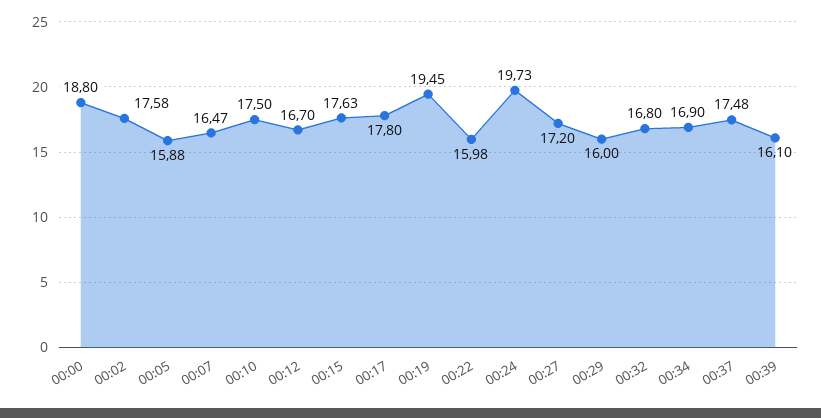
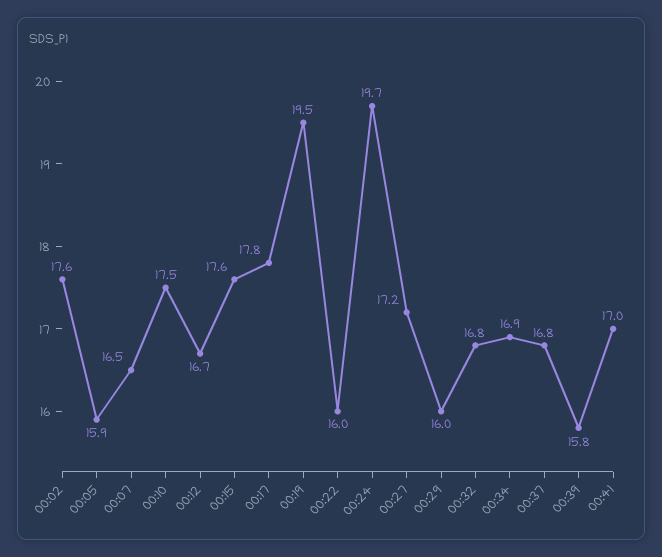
00:00: 18.8 -> none
00:37: 17.48 -> 16.8
00:39: 16.1 -> 15.8
00:41: none -> 17

